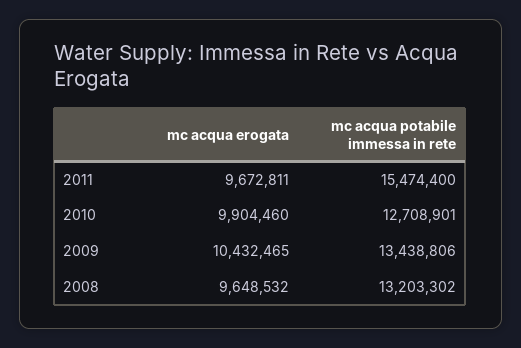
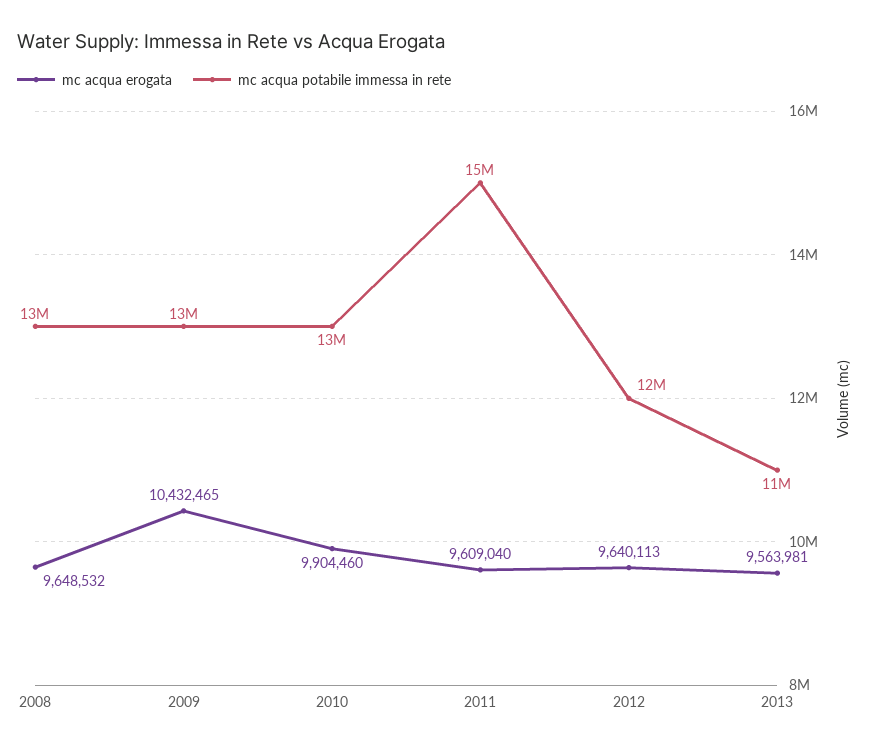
mc acqua erogata, 2011: 9672811 -> 9609040
mc acqua erogata, 2012: none -> 9640113
mc acqua potabile immessa in rete, 2012: none -> 12000000
mc acqua erogata, 2013: none -> 9563981
mc acqua potabile immessa in rete, 2013: none -> 11000000

